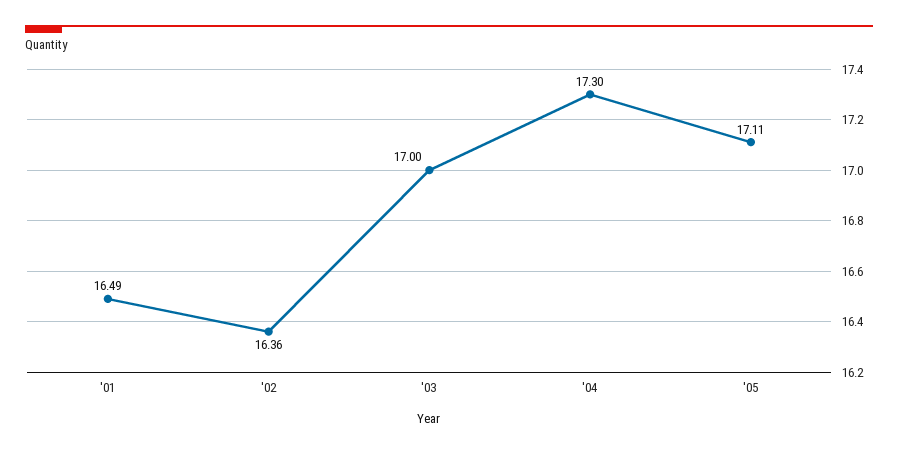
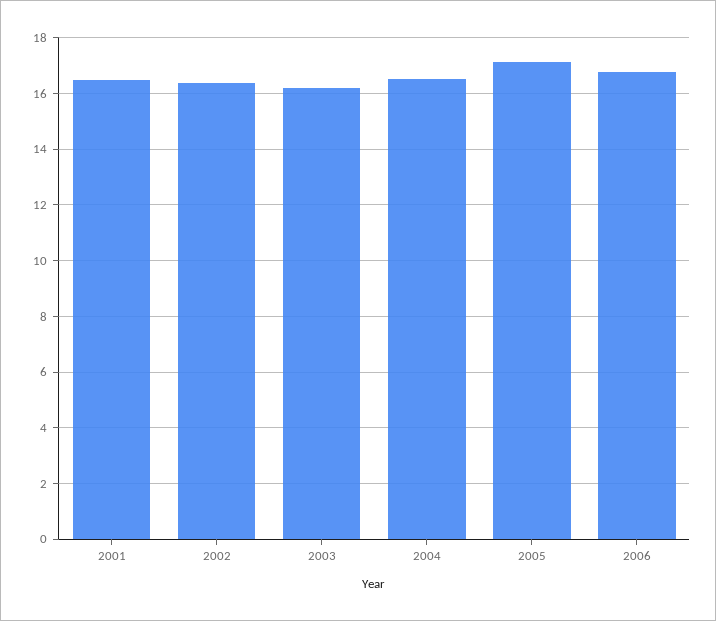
'03: 17 -> 16.25
'04: 17.3 -> 16.5
2006: none -> 16.75

